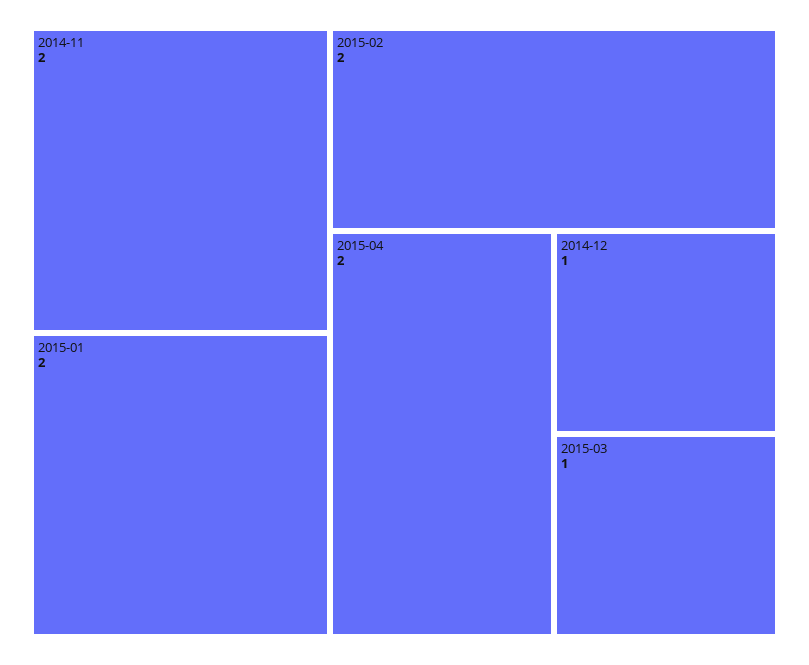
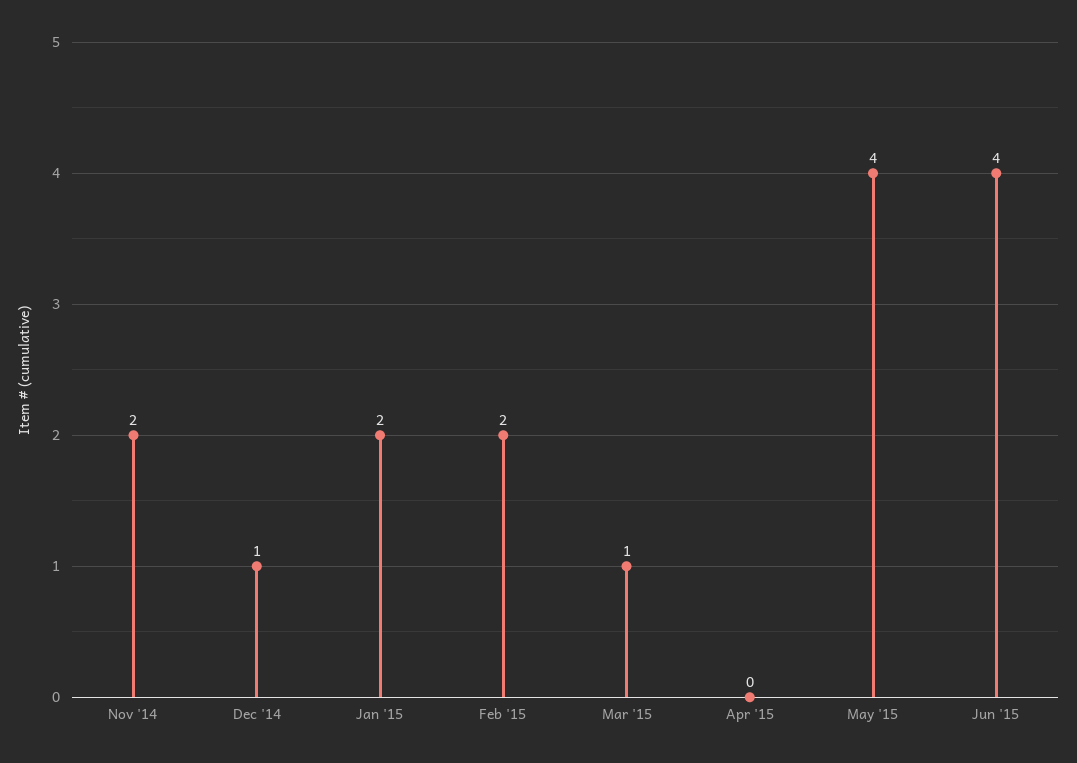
2015-04: 2 -> 0
May '15: none -> 4
Jun '15: none -> 4

